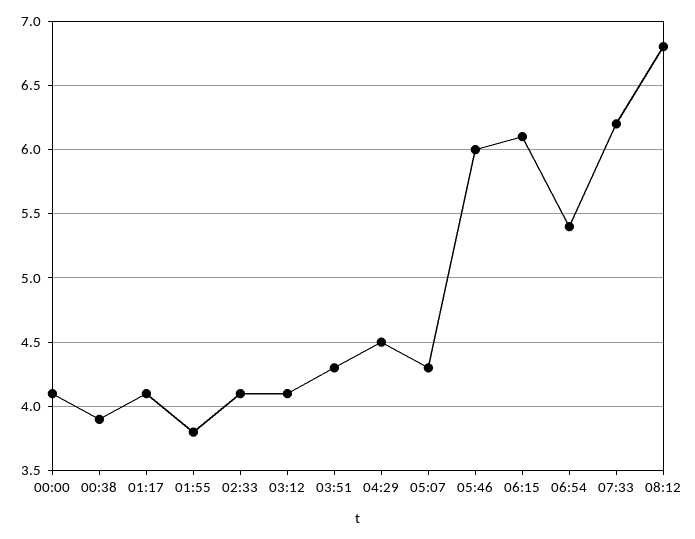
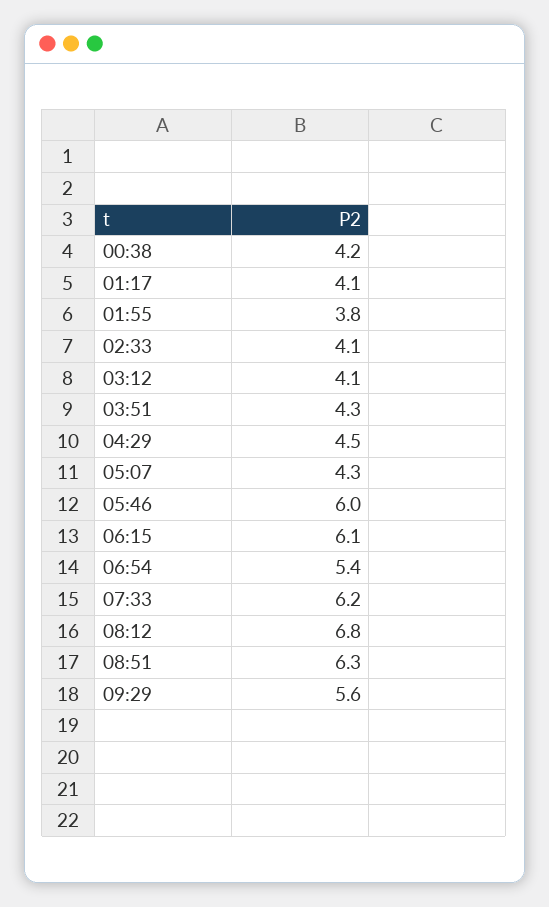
00:00: 4.1 -> none
00:38: 3.9 -> 4.2
08:51: none -> 6.3
09:29: none -> 5.6

